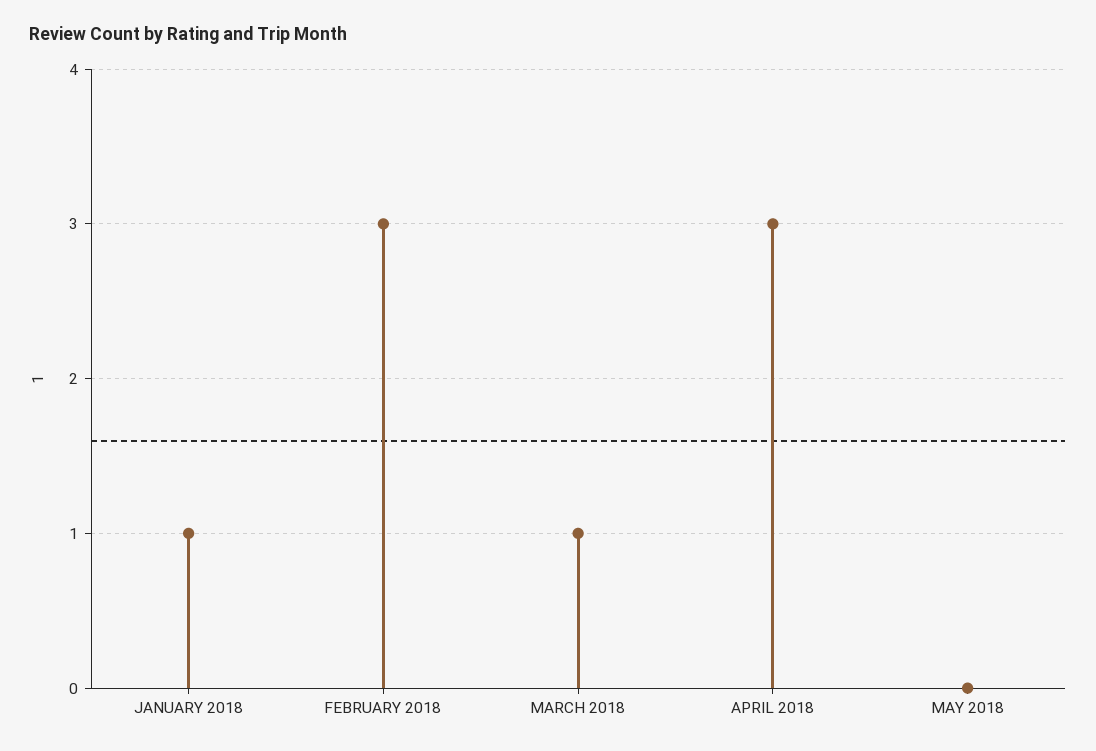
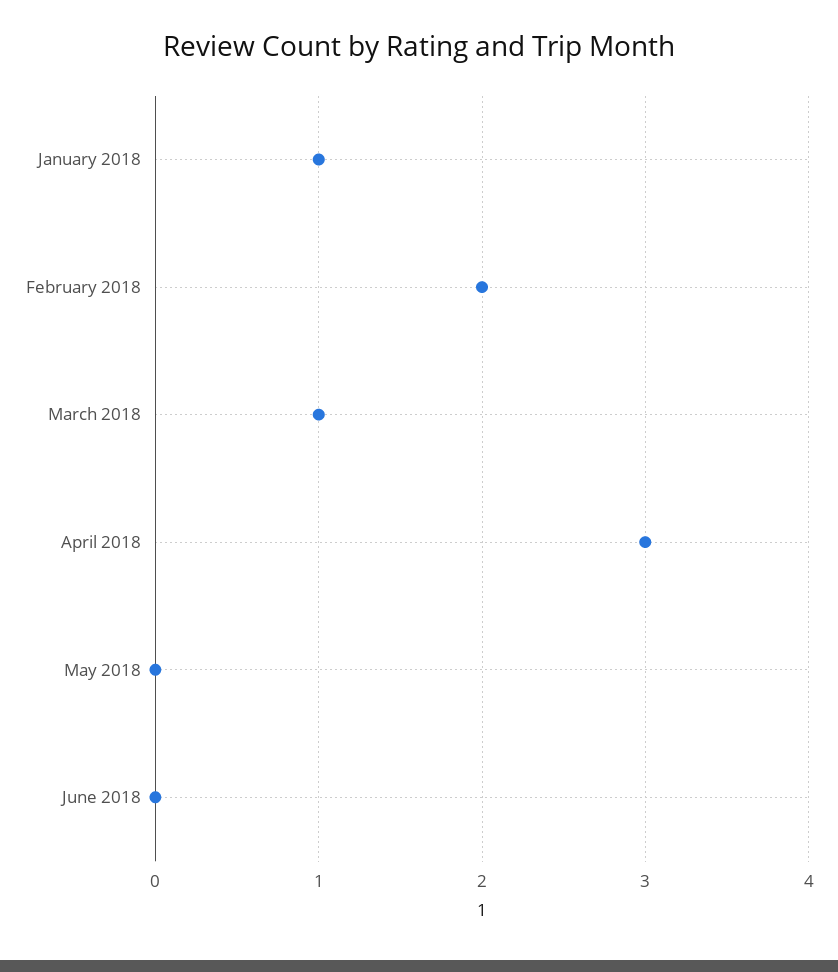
FEBRUARY 2018: 3 -> 2
June 2018: none -> 0

